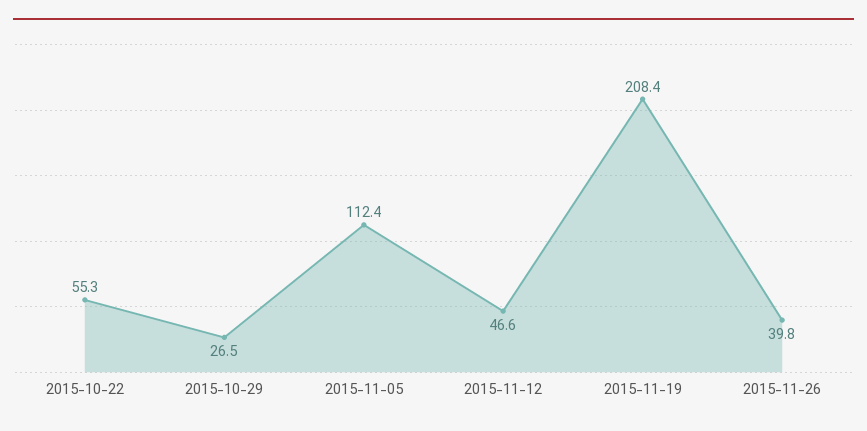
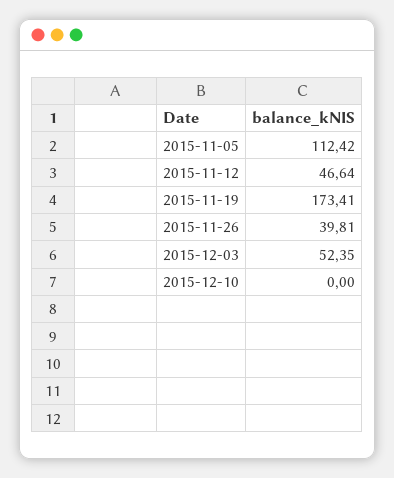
2015-10-22: 55.3 -> none
2015-10-29: 26.5 -> none
2015-11-19: 208.4 -> 173.41
2015-12-03: none -> 52.35
2015-12-10: none -> 0

